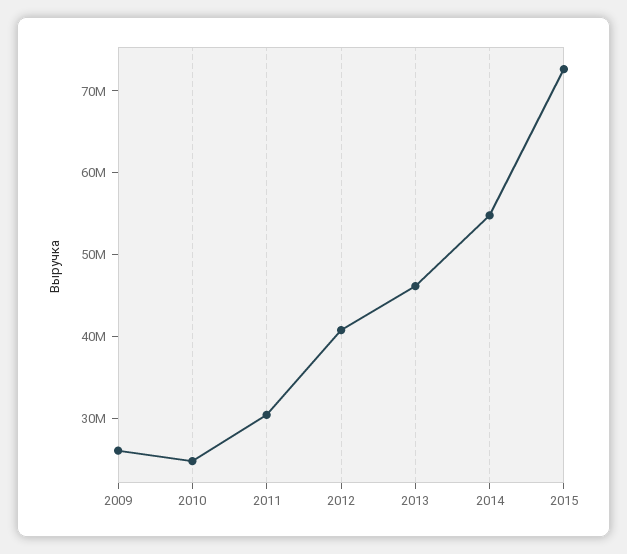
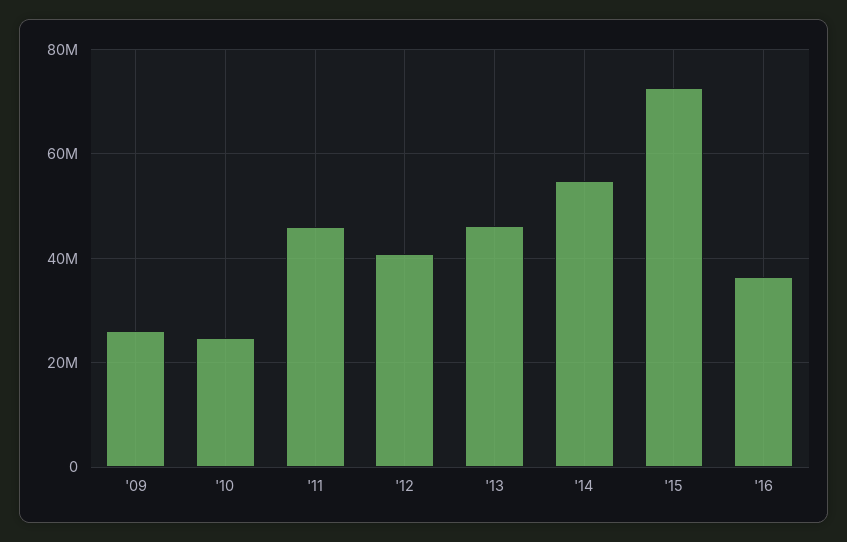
2011: 30000000 -> 46000000
'16: none -> 36000000

